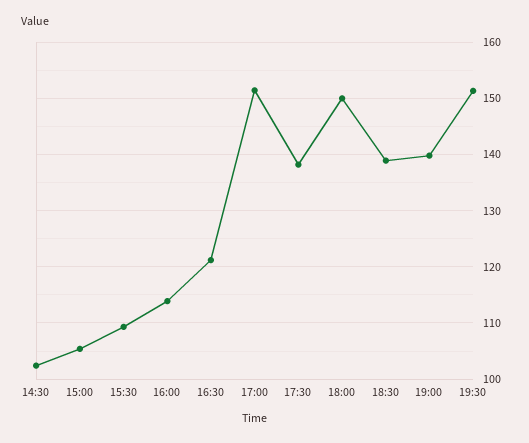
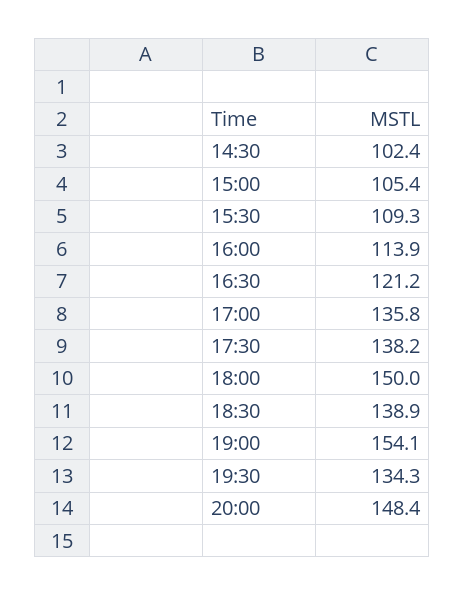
17:00: 152 -> 135.8
19:00: 140 -> 154.1
19:30: 152 -> 134.3
20:00: none -> 148.4

